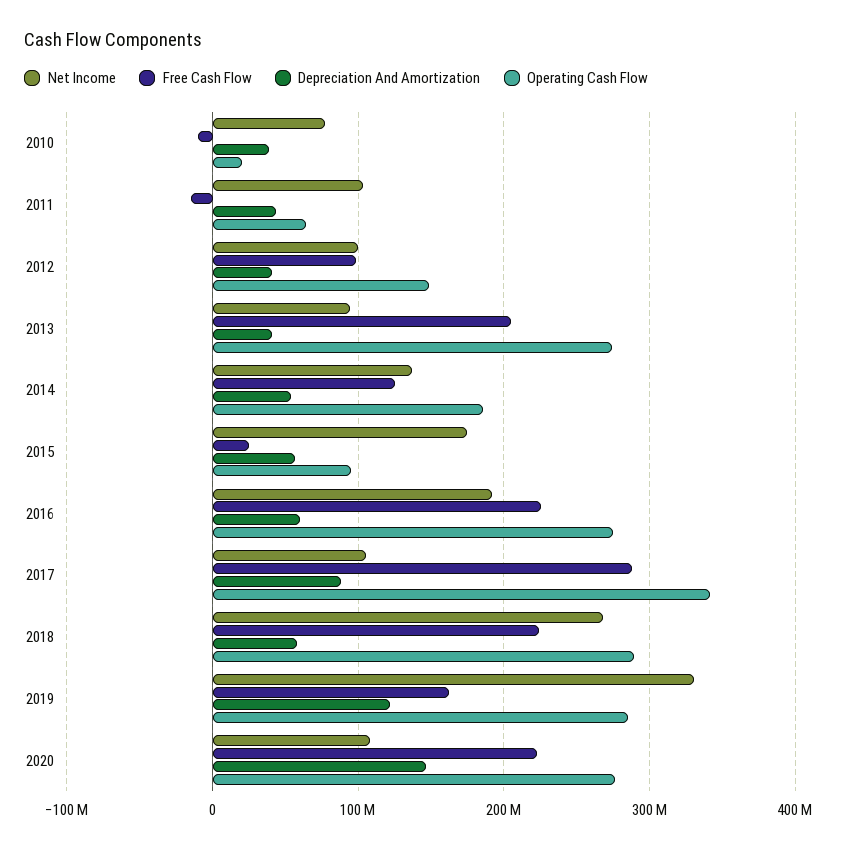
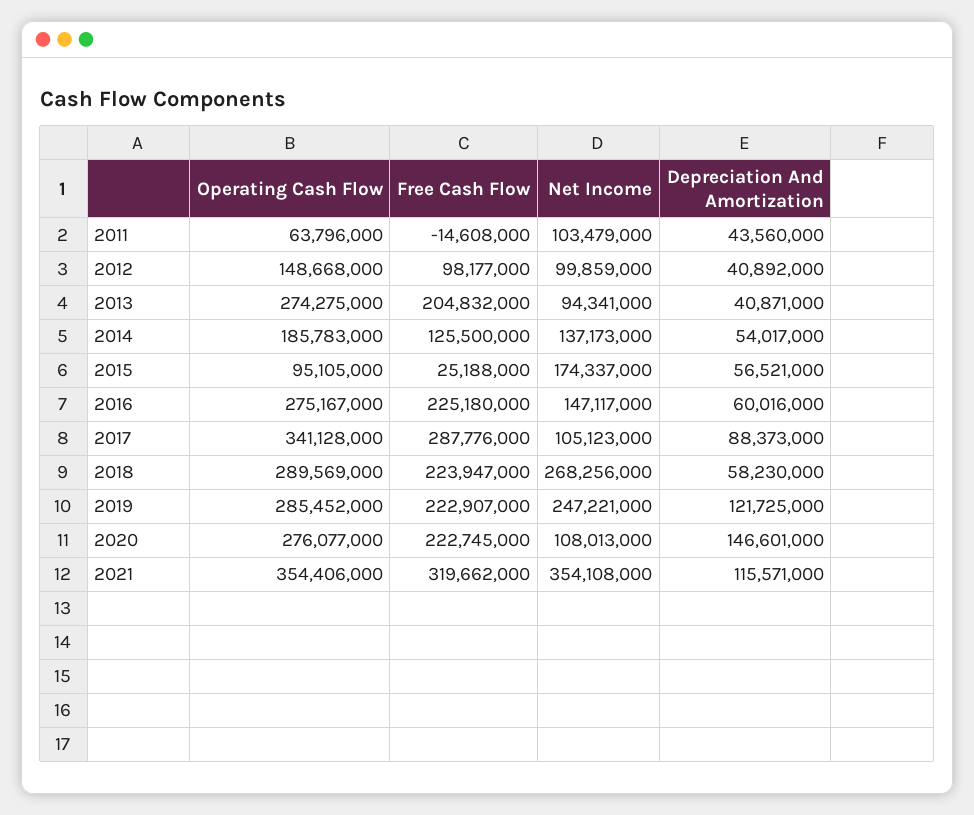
Net Income, 2010: 80000000 -> none
Free Cash Flow, 2010: -10000000 -> none
Depreciation And Amortization, 2010: 40000000 -> none
Operating Cash Flow, 2010: 20000000 -> none
Net Income, 2016: 190000000 -> 147117000
Net Income, 2019: 330000000 -> 247221000
Free Cash Flow, 2019: 160000000 -> 222907000
Operating Cash Flow, 2021: none -> 354406000
Free Cash Flow, 2021: none -> 319662000
Net Income, 2021: none -> 354108000
Depreciation And Amortization, 2021: none -> 115571000

